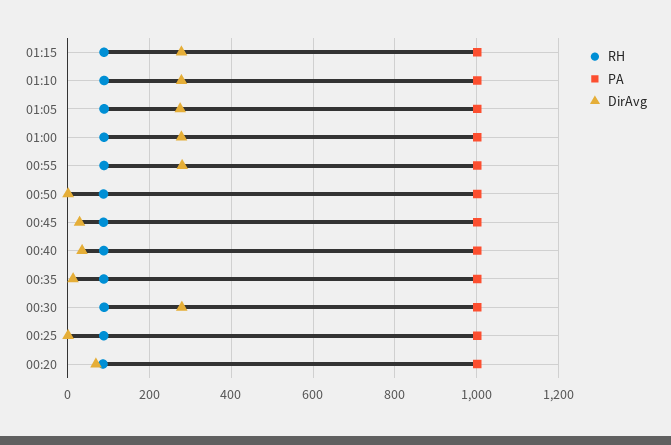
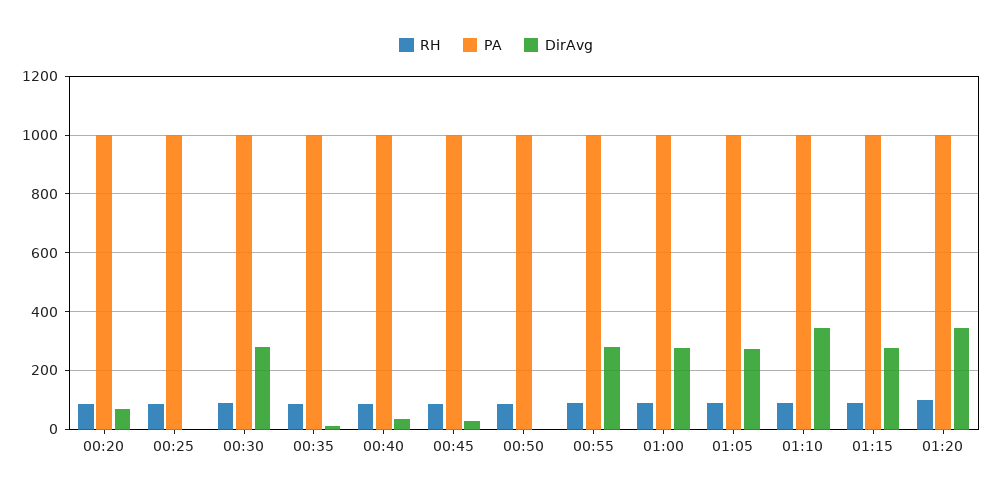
DirAvg, 01:10: 280 -> 350
RH, 01:20: none -> 100
PA, 01:20: none -> 1000
DirAvg, 01:20: none -> 350

